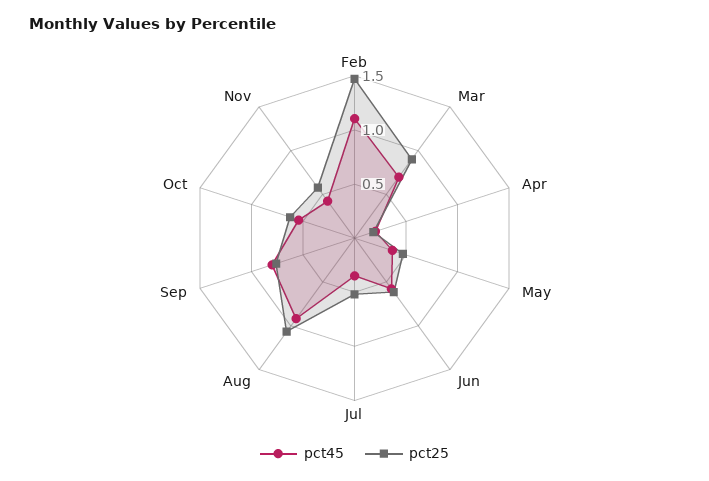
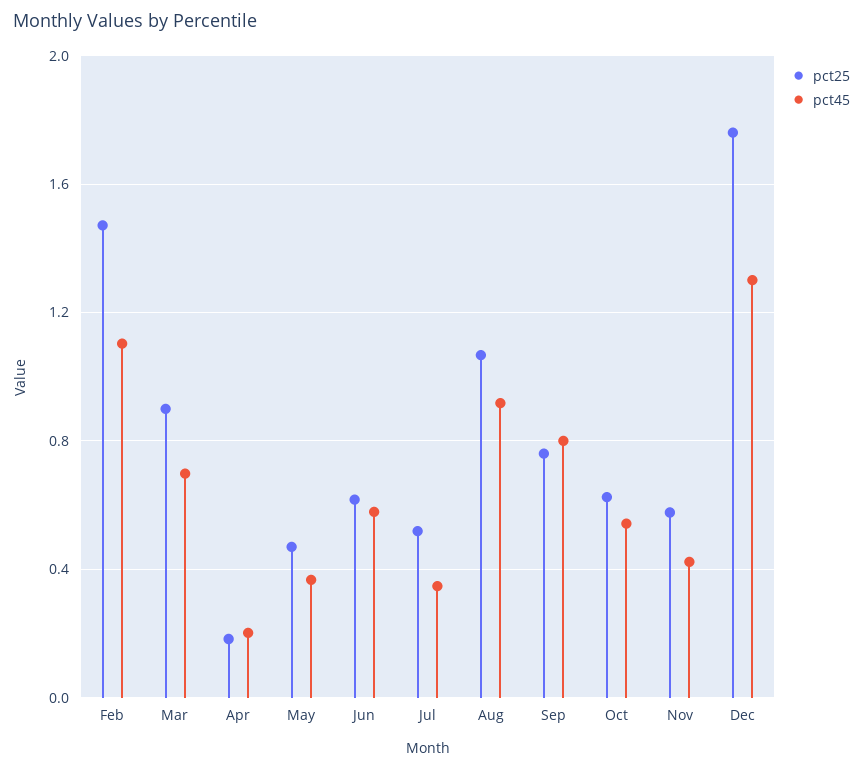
pct25, Dec: none -> 1.75
pct45, Dec: none -> 1.3

